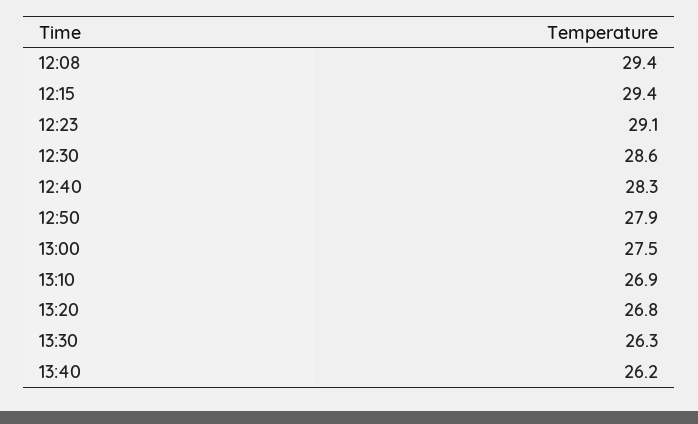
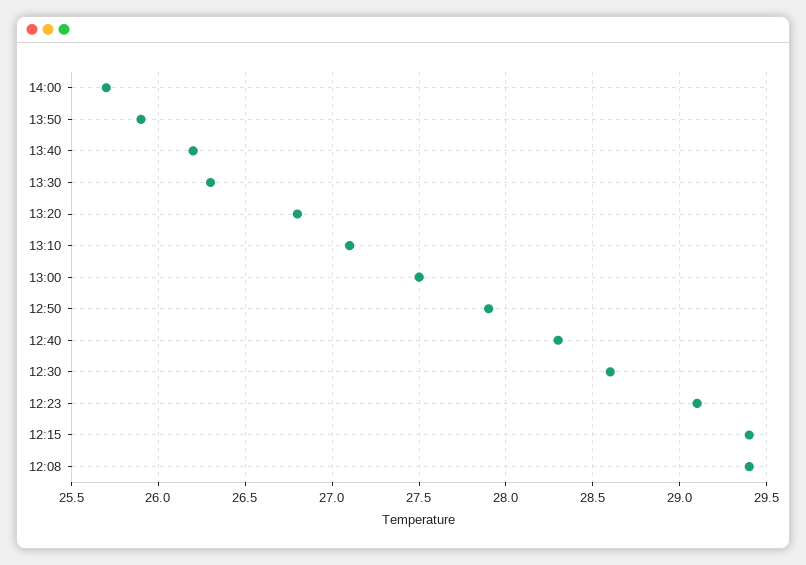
13:10: 26.9 -> 27.1
14:00: none -> 25.7
13:50: none -> 25.9

